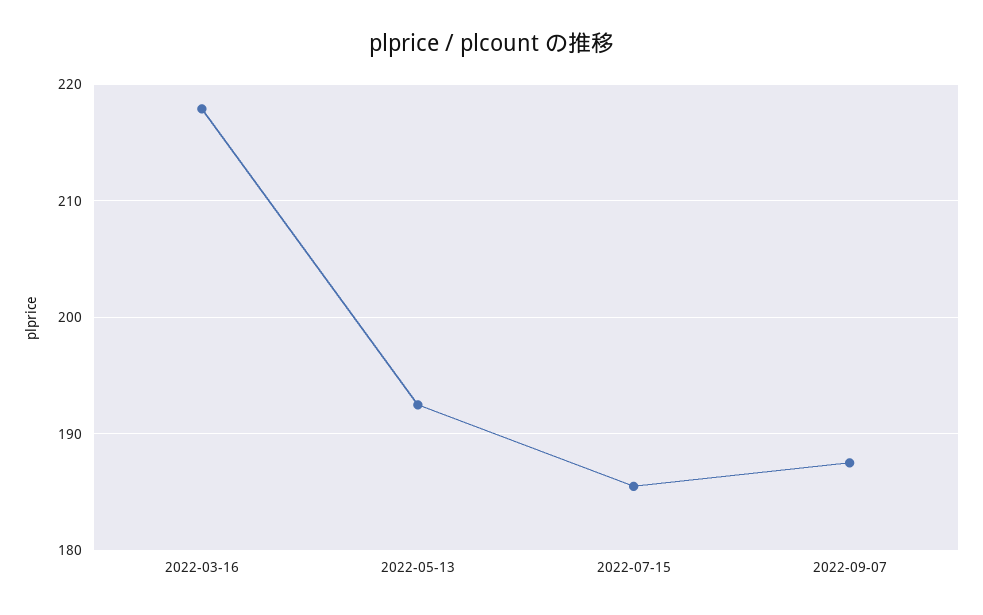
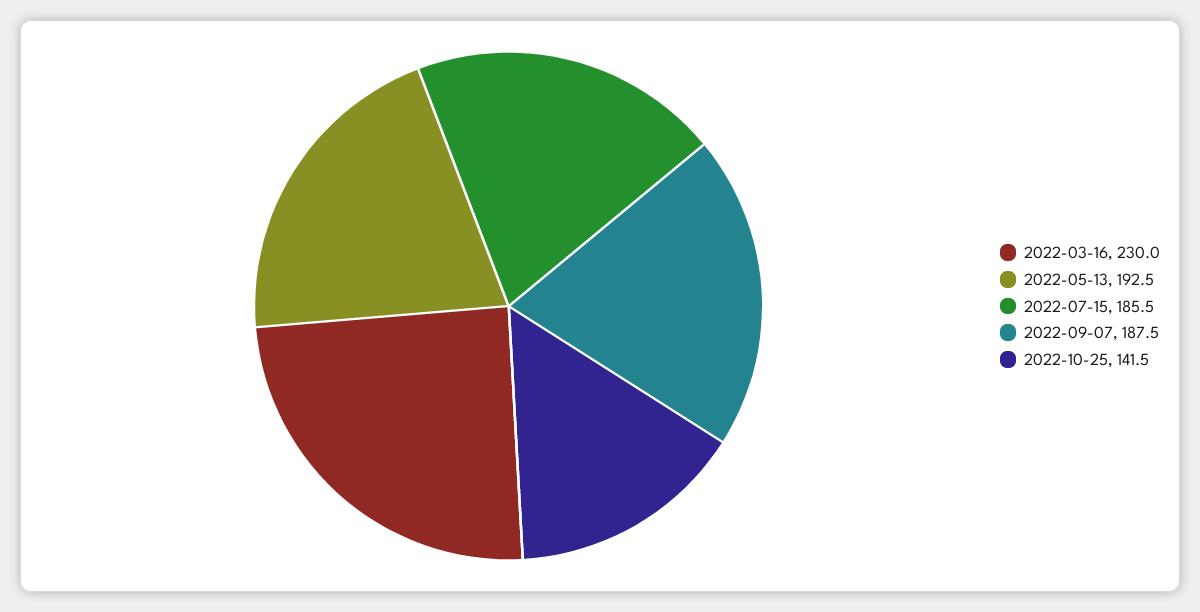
2022-03-16: 218 -> 230
2022-10-25: none -> 141.5

